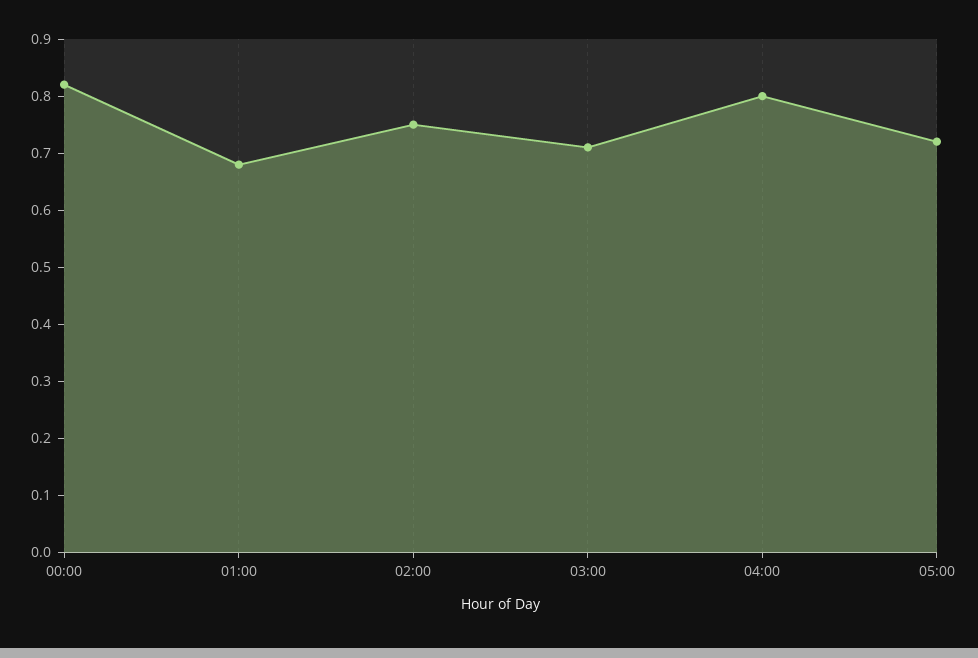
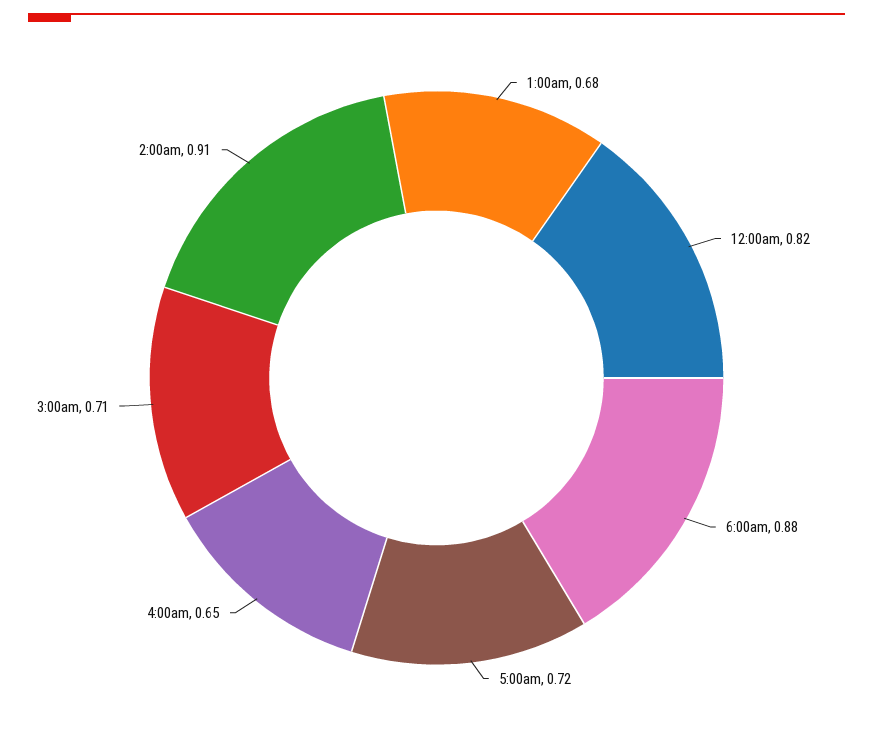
02:00: 0.75 -> 0.91
04:00: 0.8 -> 0.65
6:00am: none -> 0.88

